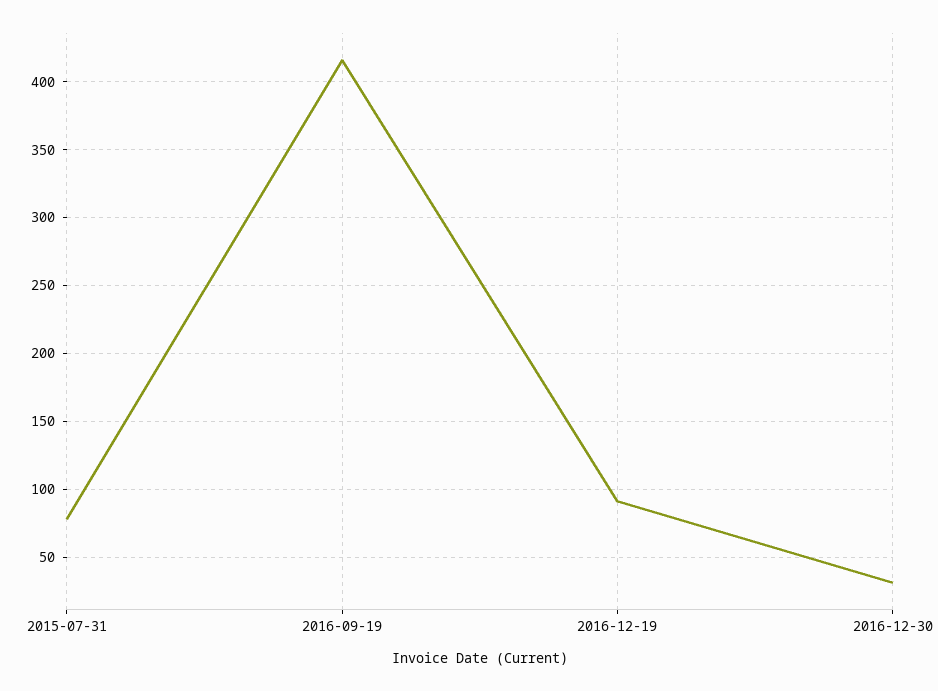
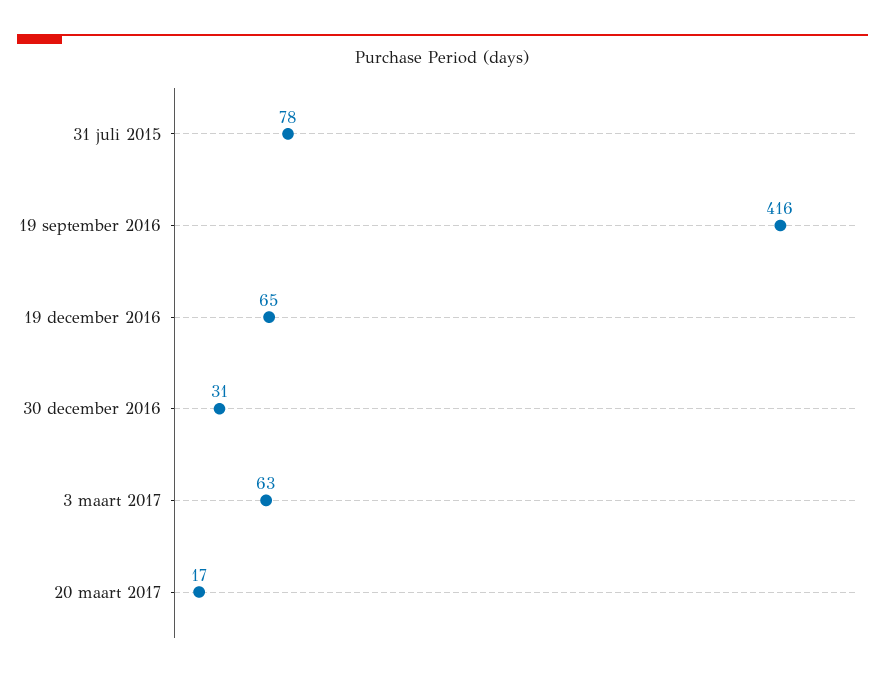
2016-12-19: 90 -> 65
3 maart 2017: none -> 63
20 maart 2017: none -> 17

